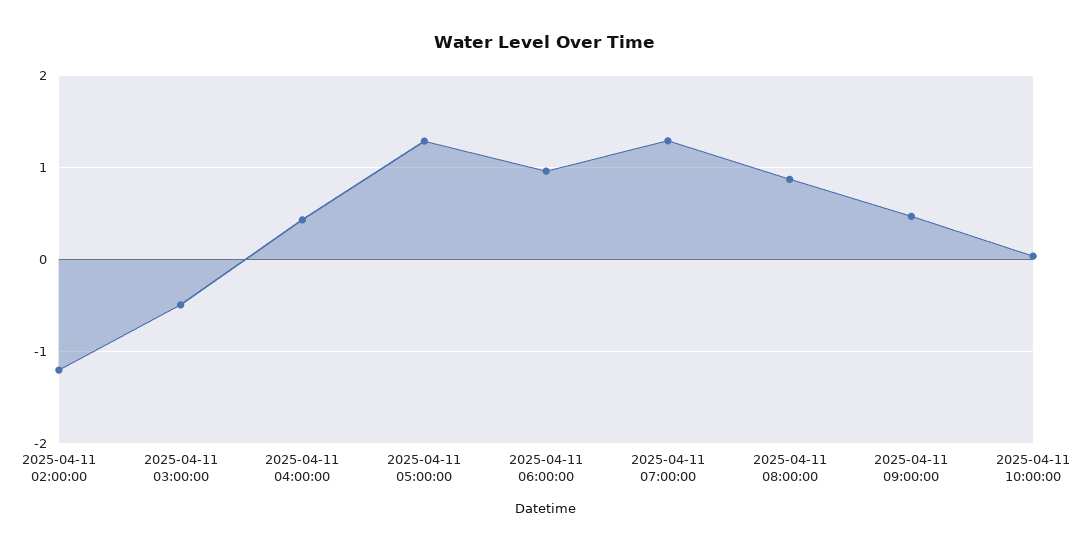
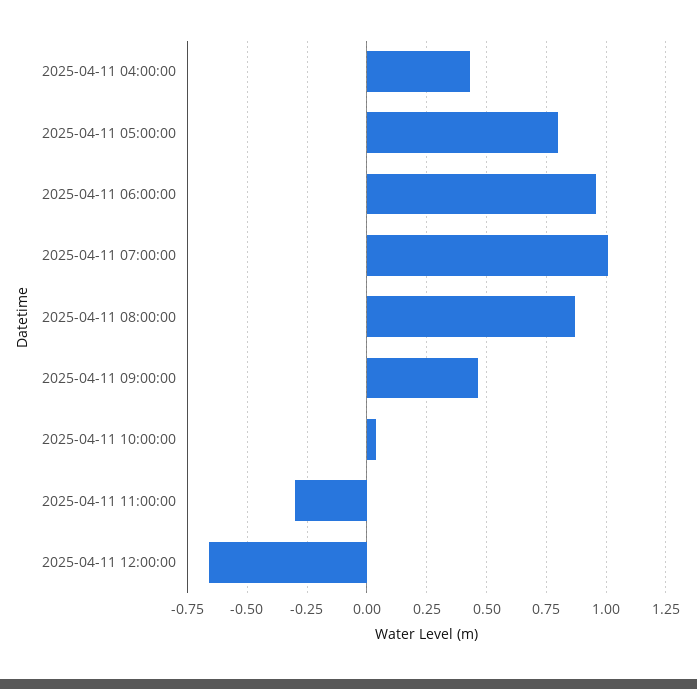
2025-04-11 02:00:00: -1.2 -> none
2025-04-11 03:00:00: -0.5 -> none
2025-04-11 05:00:00: 1.3 -> 0.8
2025-04-11 07:00:00: 1.3 -> 1
2025-04-11 11:00:00: none -> -0.3
2025-04-11 12:00:00: none -> -0.65

